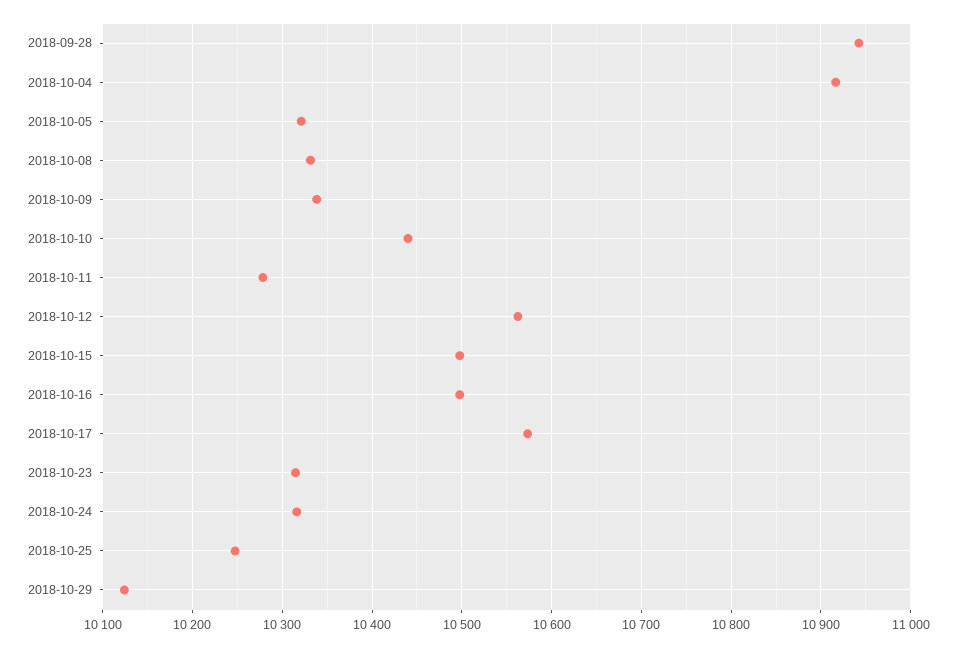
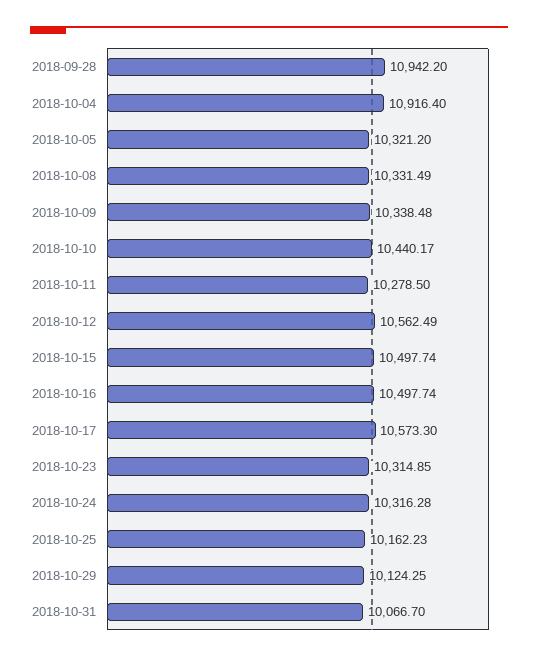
2018-10-25: 10250 -> 10162.23
2018-10-31: none -> 10066.7

